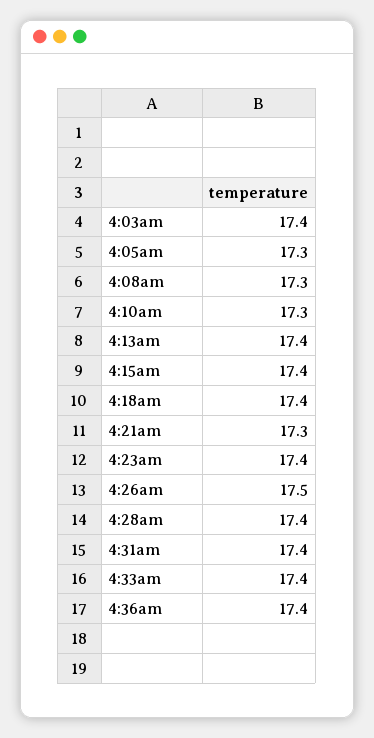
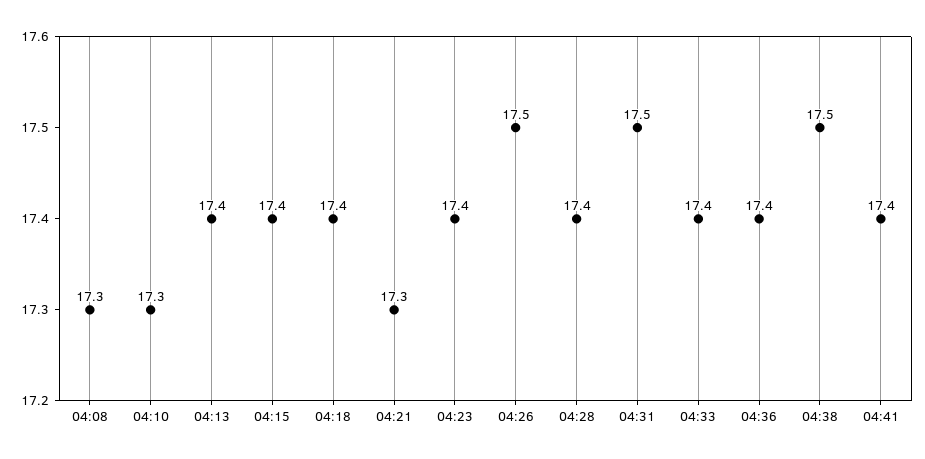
4:03am: 17.4 -> none
4:05am: 17.3 -> none
4:31am: 17.4 -> 17.5
04:38: none -> 17.5
04:41: none -> 17.4

